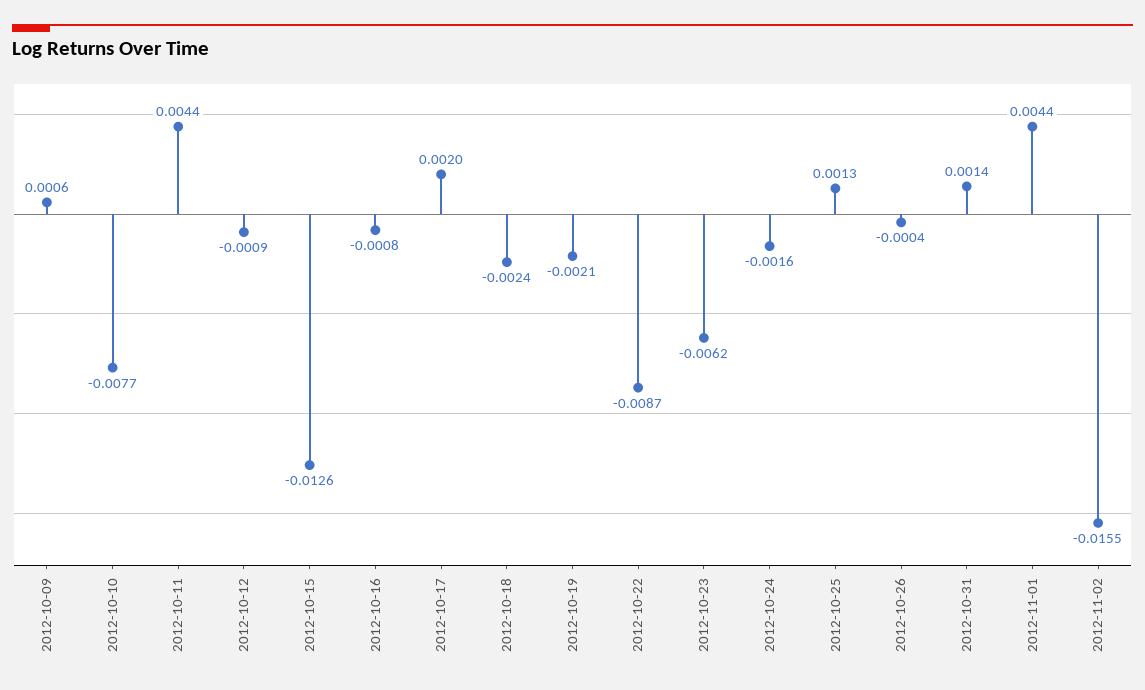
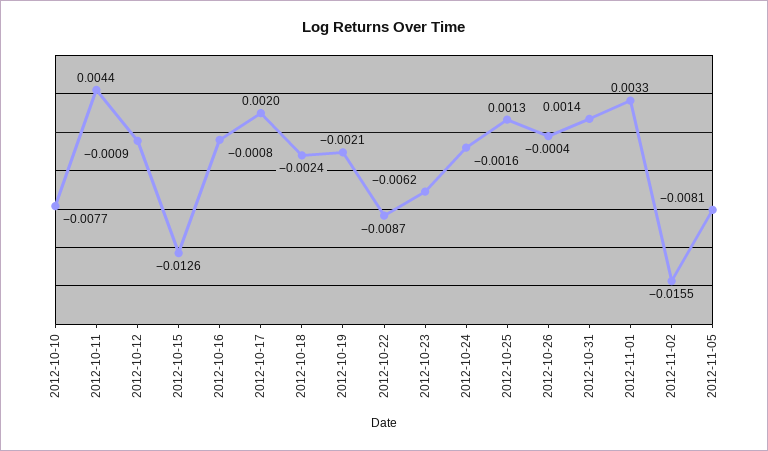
2012-10-09: 0.0006 -> none
2012-11-01: 0.0044 -> 0.0033
2012-11-05: none -> -0.0081

